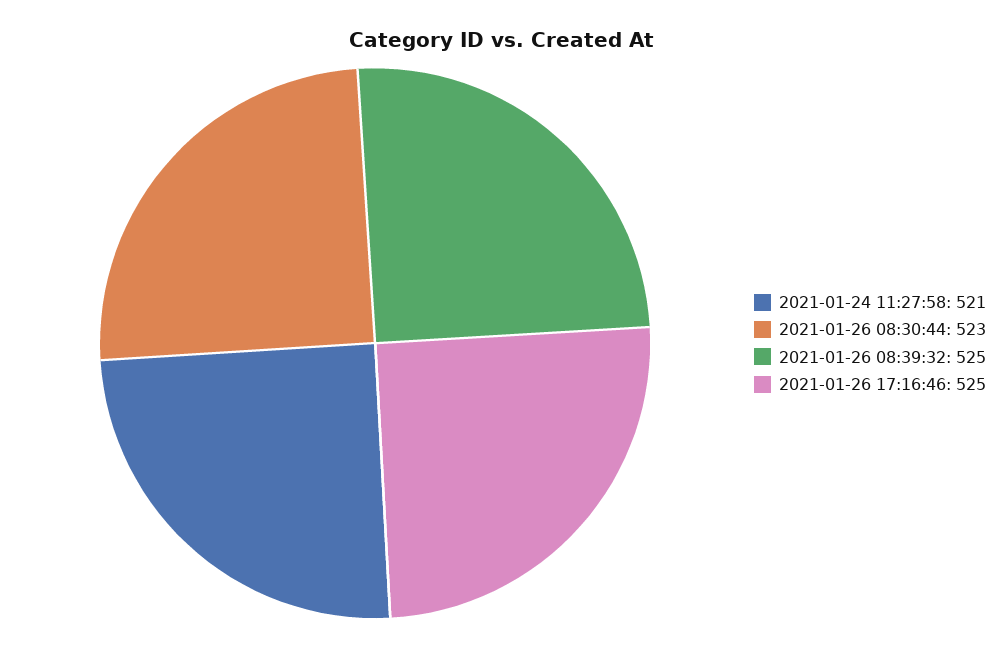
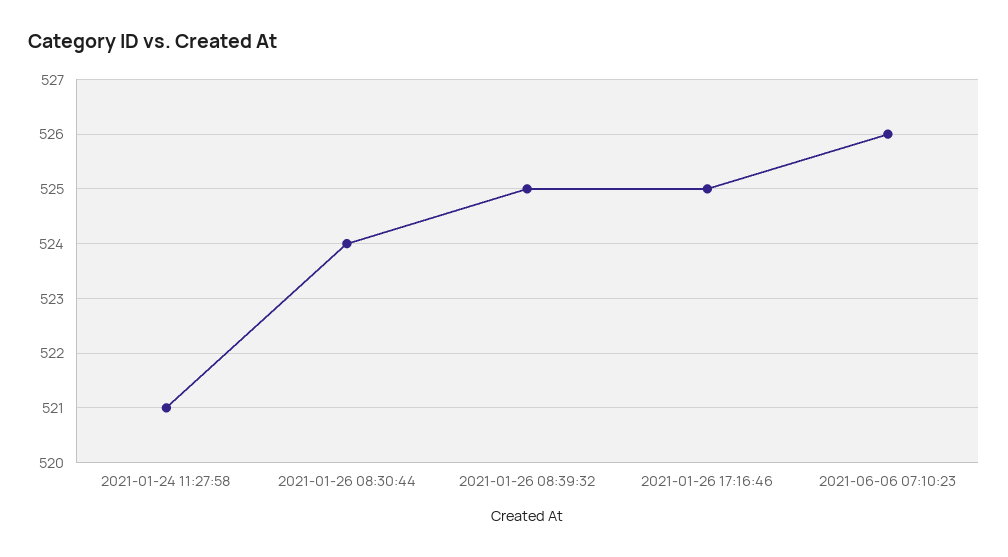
2021-01-26 08:30:44: 523 -> 524
2021-06-06 07:10:23: none -> 526

